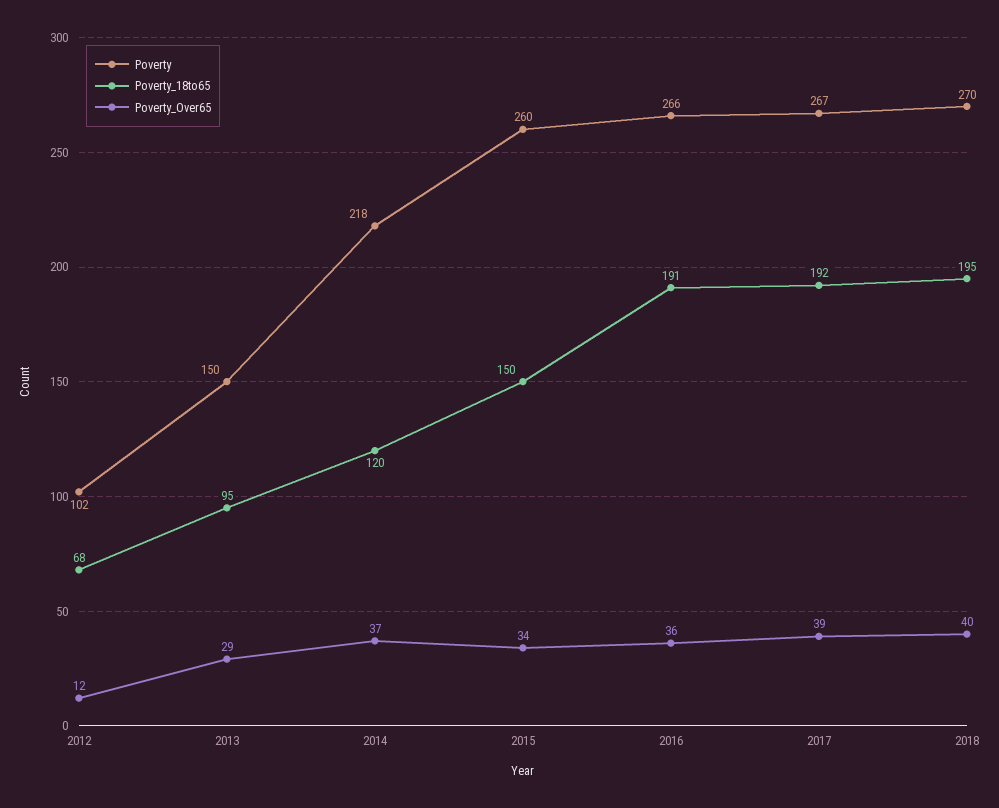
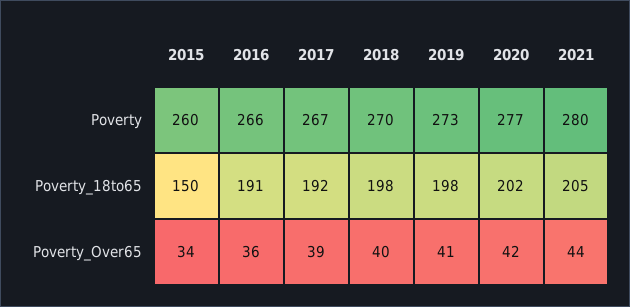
Poverty, 2012: 102 -> none
Poverty_18to65, 2012: 68 -> none
Poverty_Over65, 2012: 12 -> none
Poverty, 2013: 150 -> none
Poverty_18to65, 2013: 95 -> none
Poverty_Over65, 2013: 29 -> none
Poverty, 2014: 218 -> none
Poverty_18to65, 2014: 120 -> none
Poverty_Over65, 2014: 37 -> none
Poverty_18to65, 2018: 195 -> 198
Poverty, 2019: none -> 273
Poverty, 2020: none -> 277
Poverty, 2021: none -> 280
Poverty_18to65, 2019: none -> 198
Poverty_18to65, 2020: none -> 202
Poverty_18to65, 2021: none -> 205
Poverty_Over65, 2019: none -> 41
Poverty_Over65, 2020: none -> 42
Poverty_Over65, 2021: none -> 44

